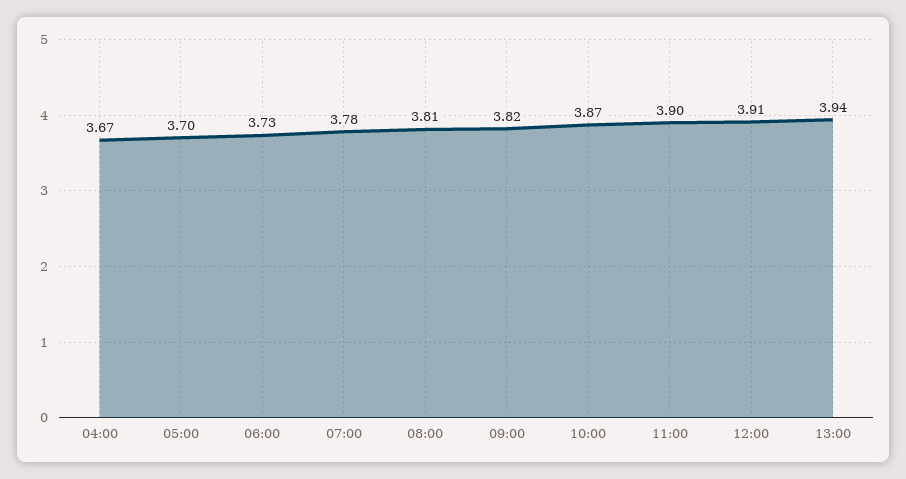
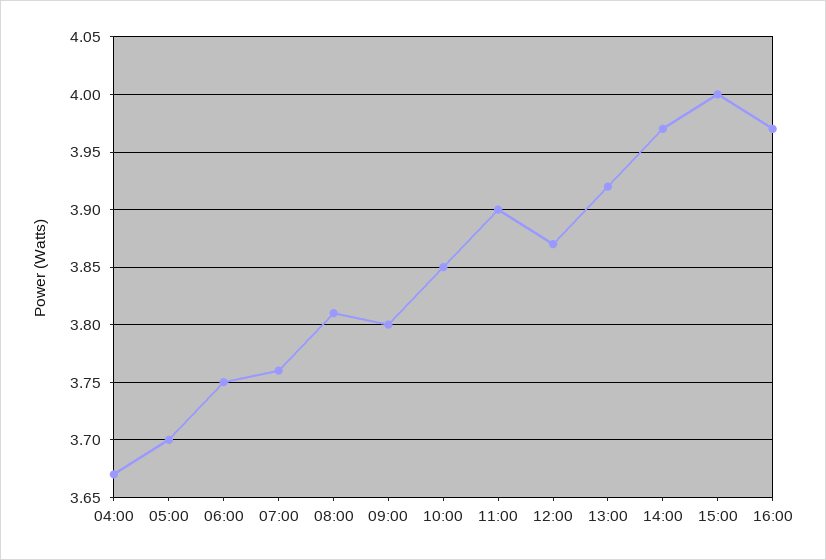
06:00: 3.73 -> 3.75
07:00: 3.78 -> 3.76
09:00: 3.82 -> 3.8
10:00: 3.87 -> 3.85
12:00: 3.91 -> 3.87
13:00: 3.94 -> 3.92
14:00: none -> 3.97
15:00: none -> 4
16:00: none -> 3.97

